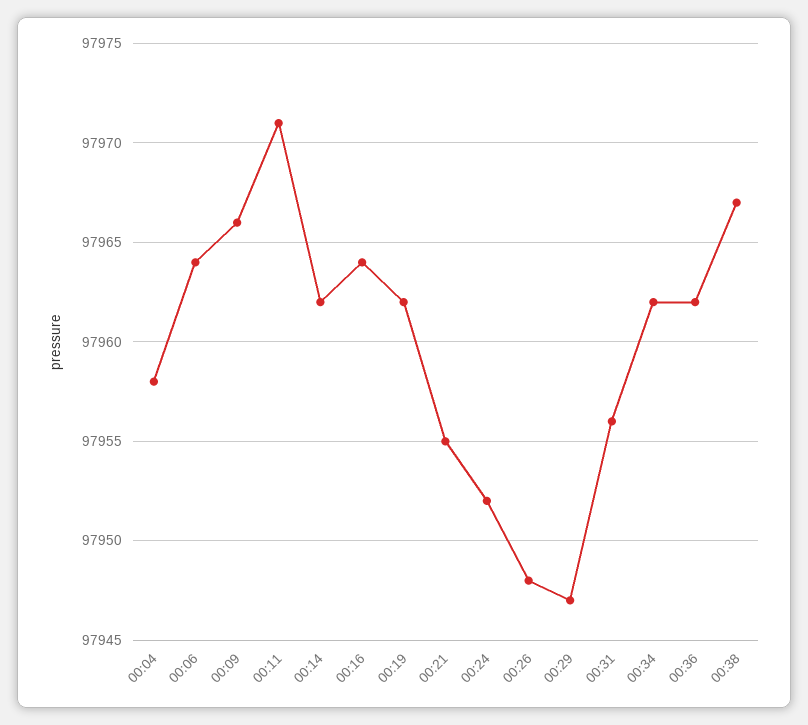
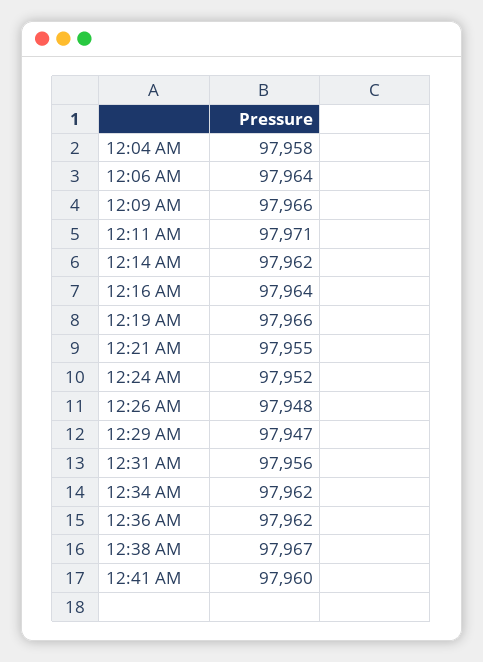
00:19: 97962 -> 97966
12:41 AM: none -> 97960

